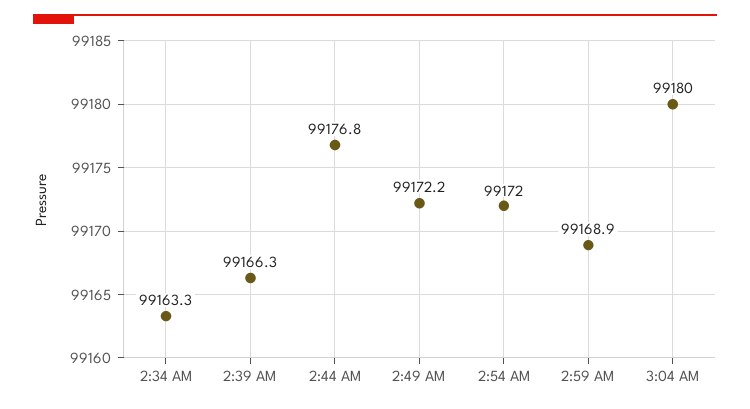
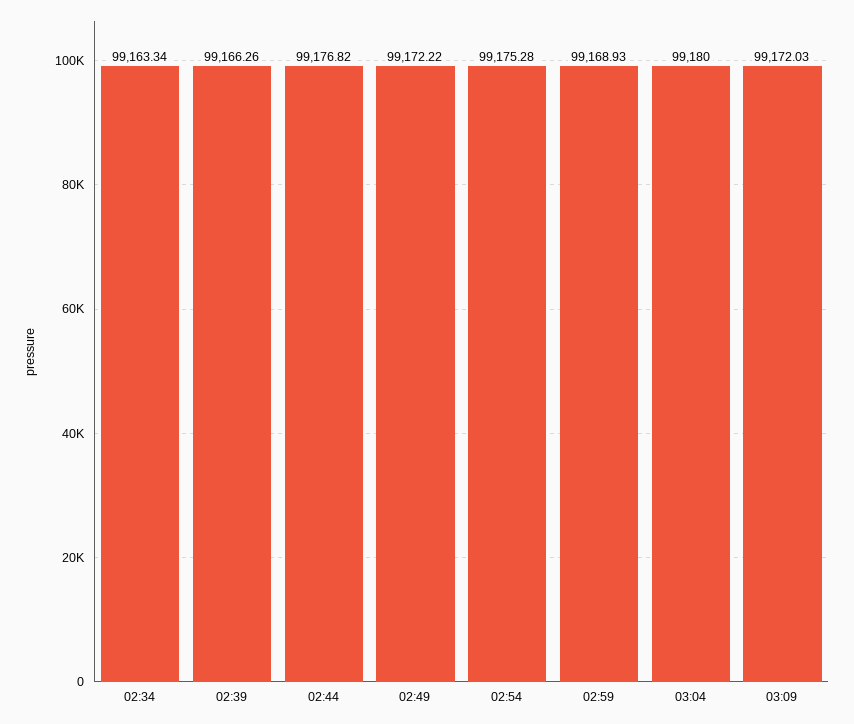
2:54 AM: 99172 -> 99175.28
03:09: none -> 99172.03

